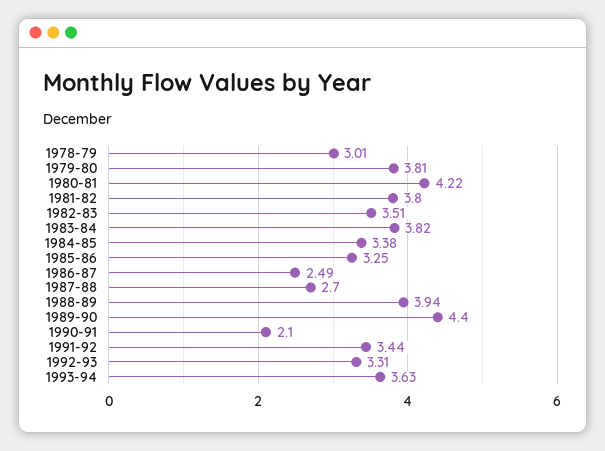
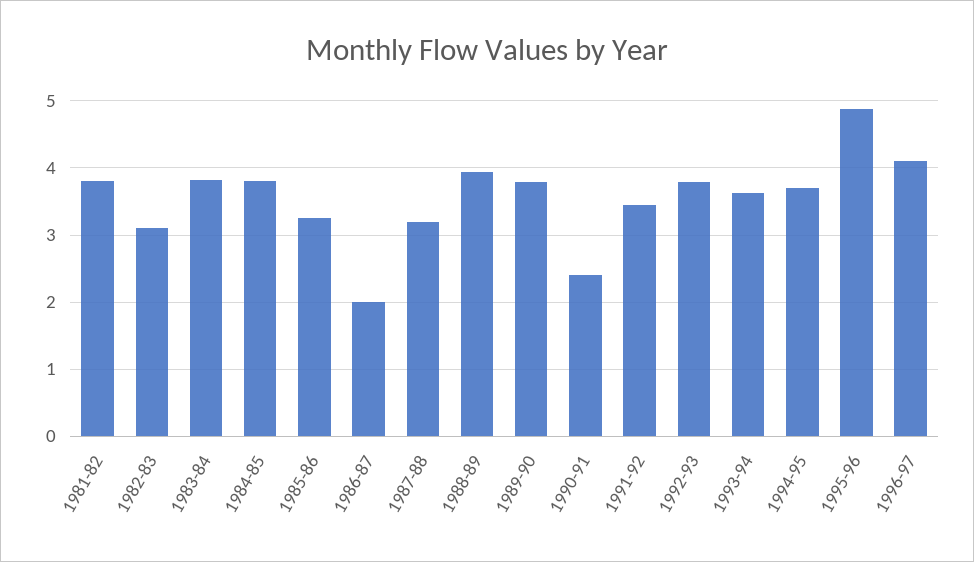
1978-79: 3.01 -> none
1979-80: 3.81 -> none
1980-81: 4.22 -> none
1982-83: 3.51 -> 3.1
1984-85: 3.38 -> 3.8
1986-87: 2.49 -> 2
1987-88: 2.7 -> 3.2
1989-90: 4.4 -> 3.8
1990-91: 2.1 -> 2.4
1992-93: 3.31 -> 3.8
1994-95: none -> 3.7
1995-96: none -> 4.9
1996-97: none -> 4.1

